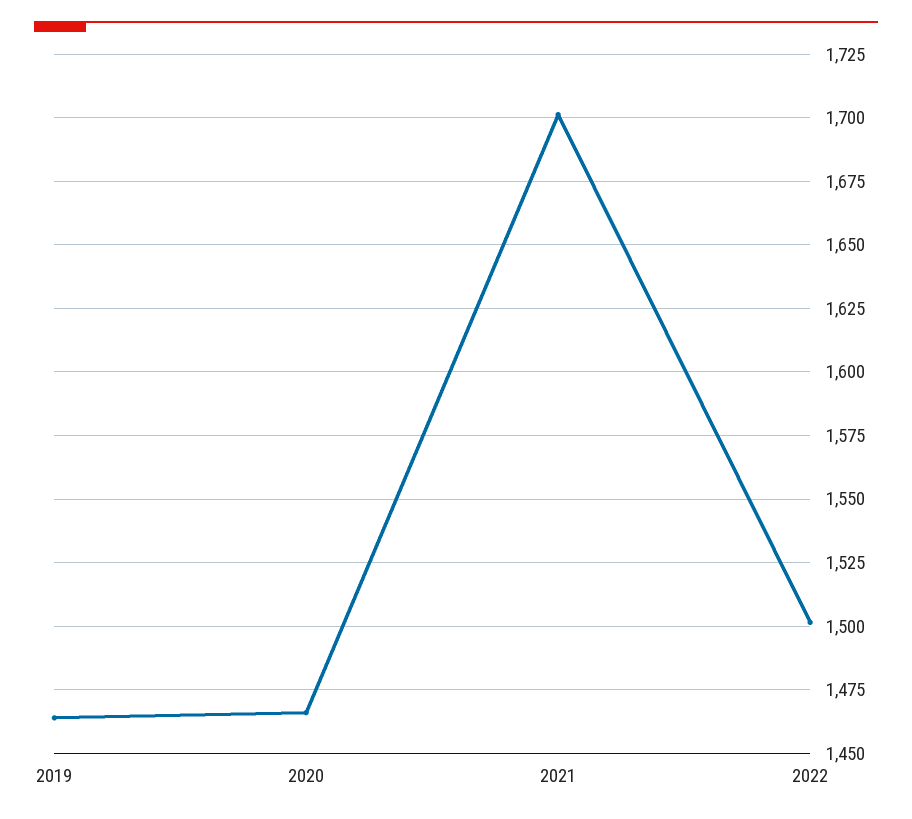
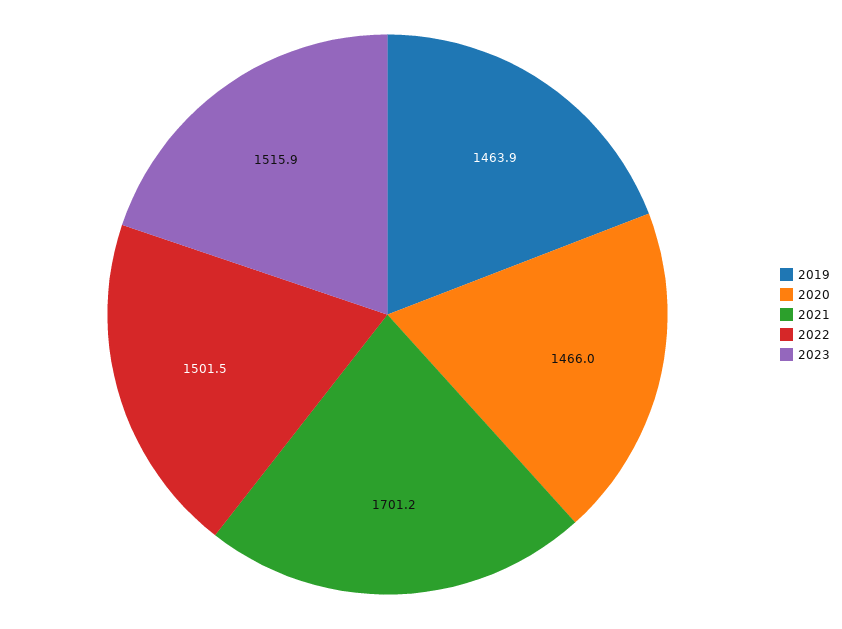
2023: none -> 1515.9

